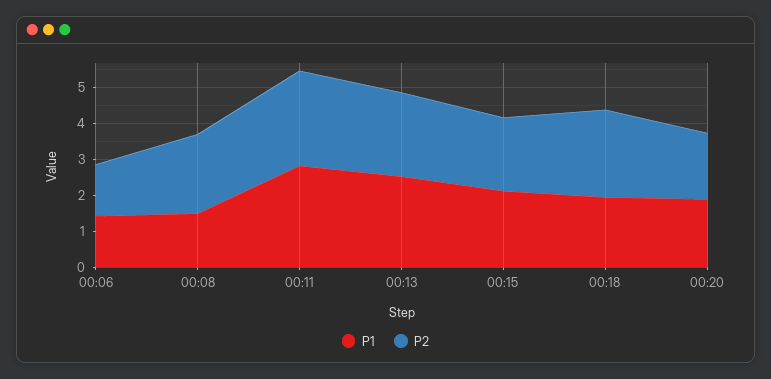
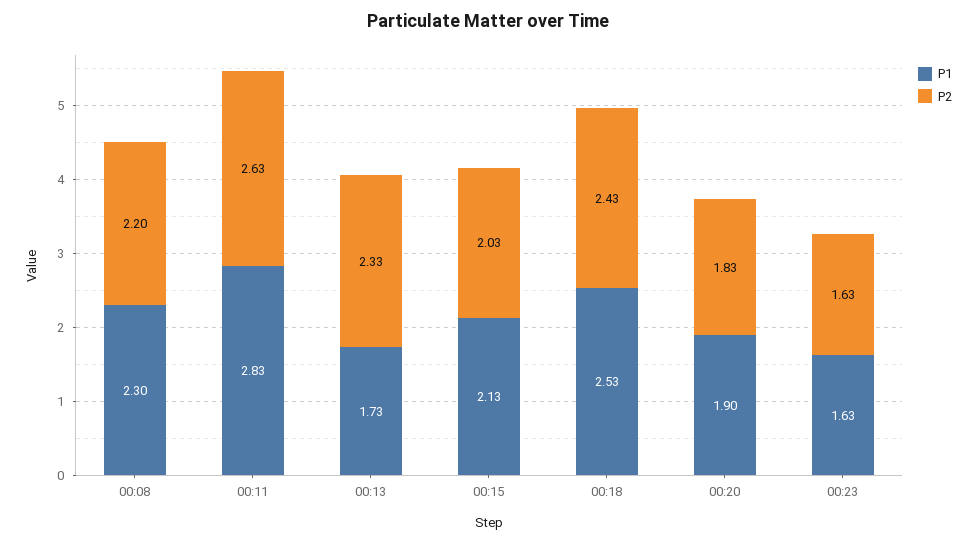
P1, 00:06: 1.5 -> none
P2, 00:06: 1.5 -> none
P1, 00:08: 1.5 -> 2.3
P1, 00:13: 2.5 -> 1.73
P1, 00:18: 2 -> 2.53
P1, 00:23: none -> 1.63
P2, 00:23: none -> 1.63

